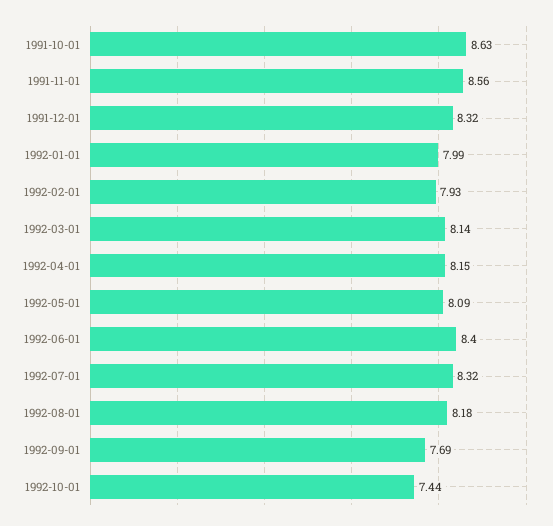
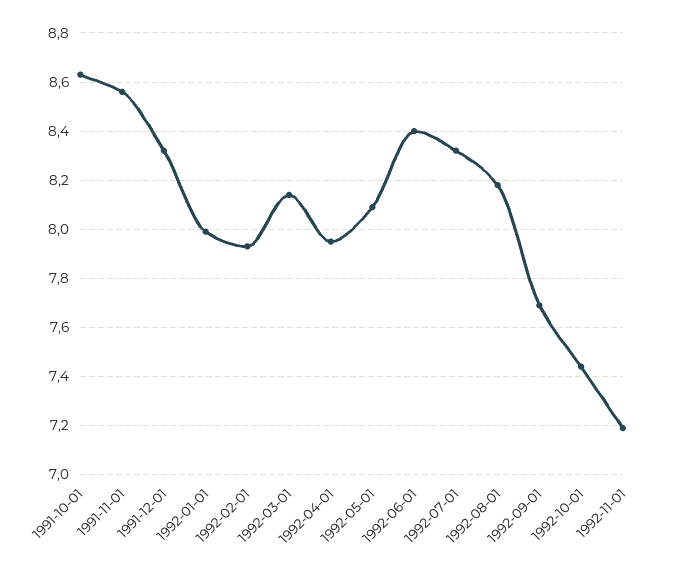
1992-04-01: 8.15 -> 7.95
1992-11-01: none -> 7.2

